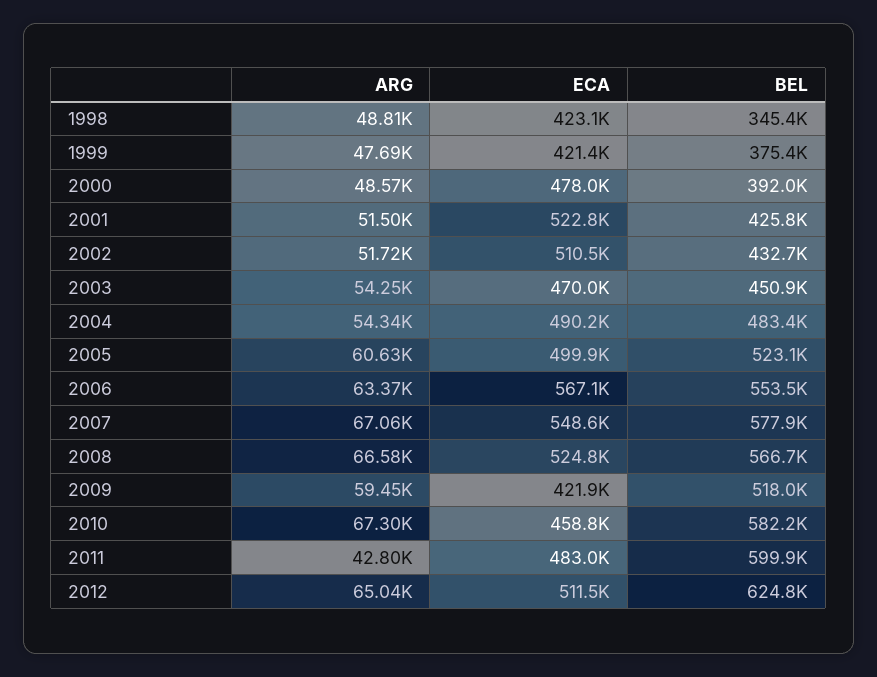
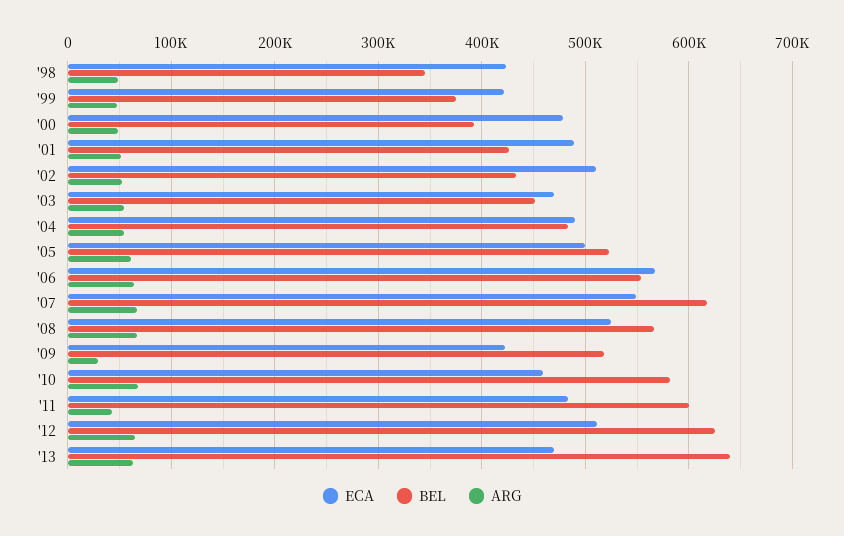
ECA, 2001: 522800 -> 490000
BEL, 2007: 577900 -> 620000
ARG, 2009: 59450 -> 30000
ECA, '13: none -> 470000
BEL, '13: none -> 640000
ARG, '13: none -> 60000

